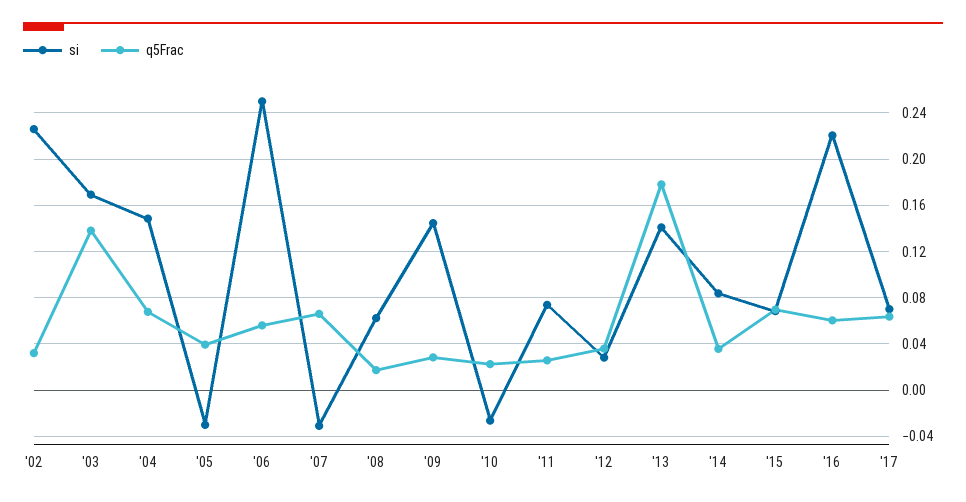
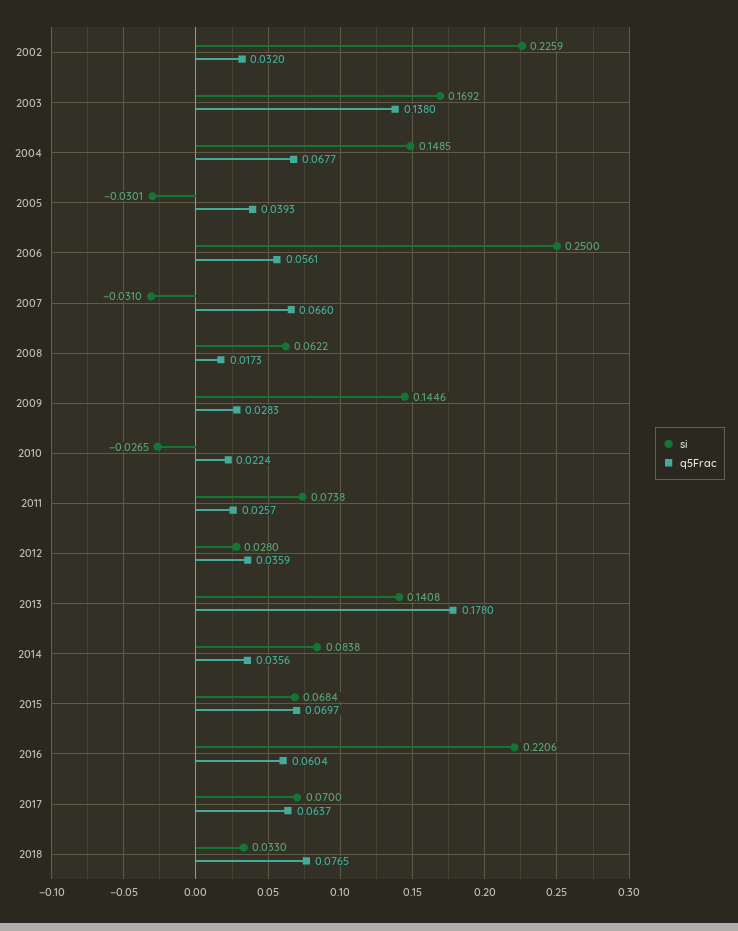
si, 2018: none -> 0.033
q5Frac, 2018: none -> 0.0765

